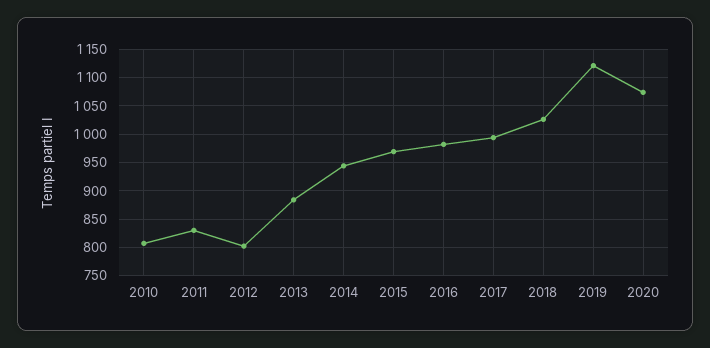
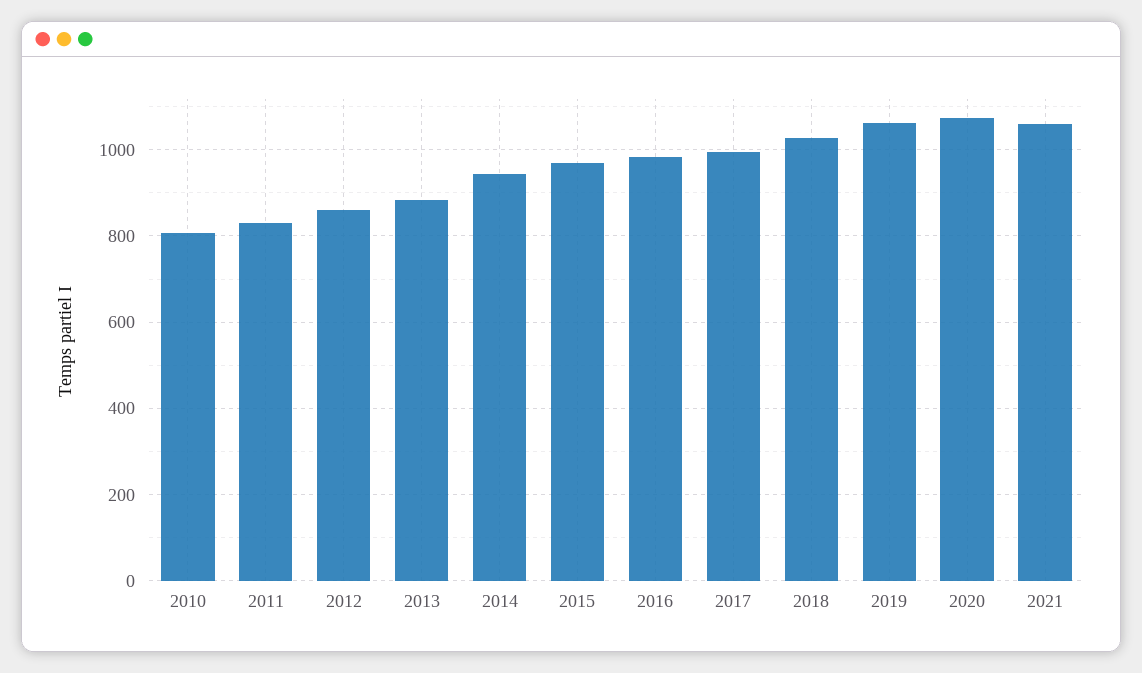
2012: 800 -> 860
2019: 1125 -> 1060
2021: none -> 1060

